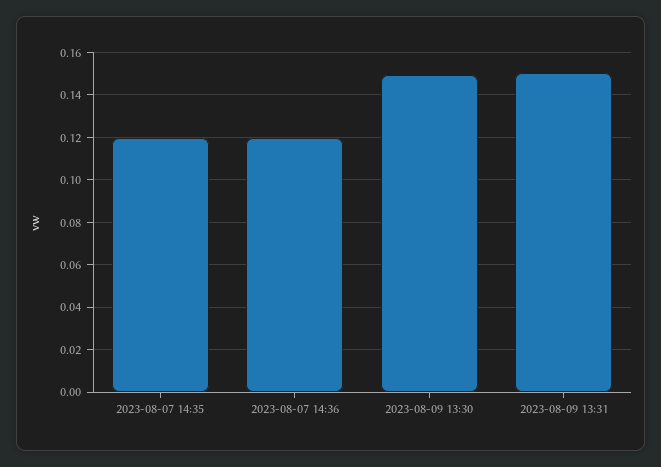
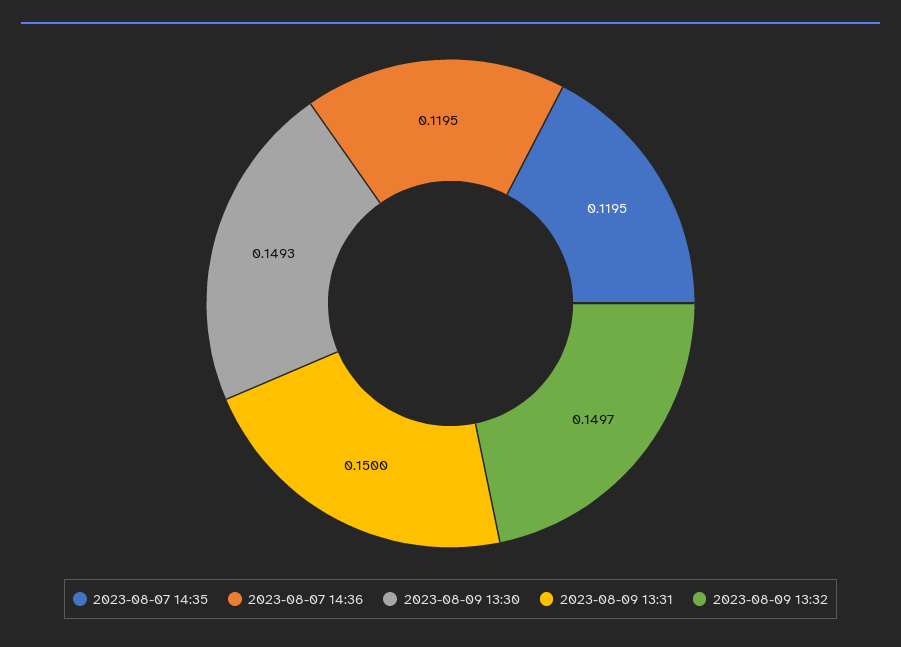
2023-08-09 13:32: none -> 0.1497

